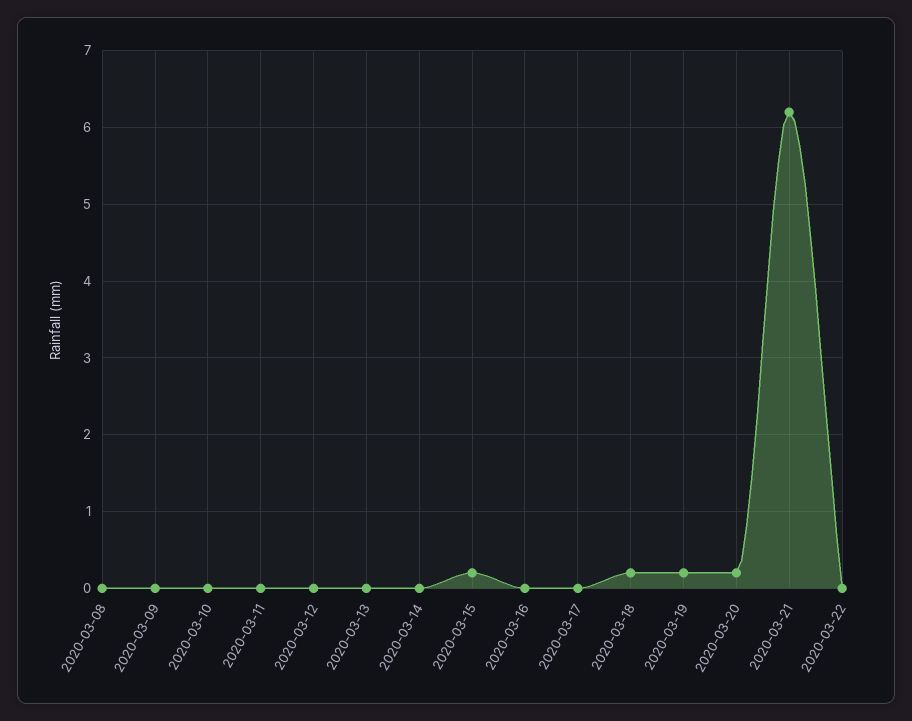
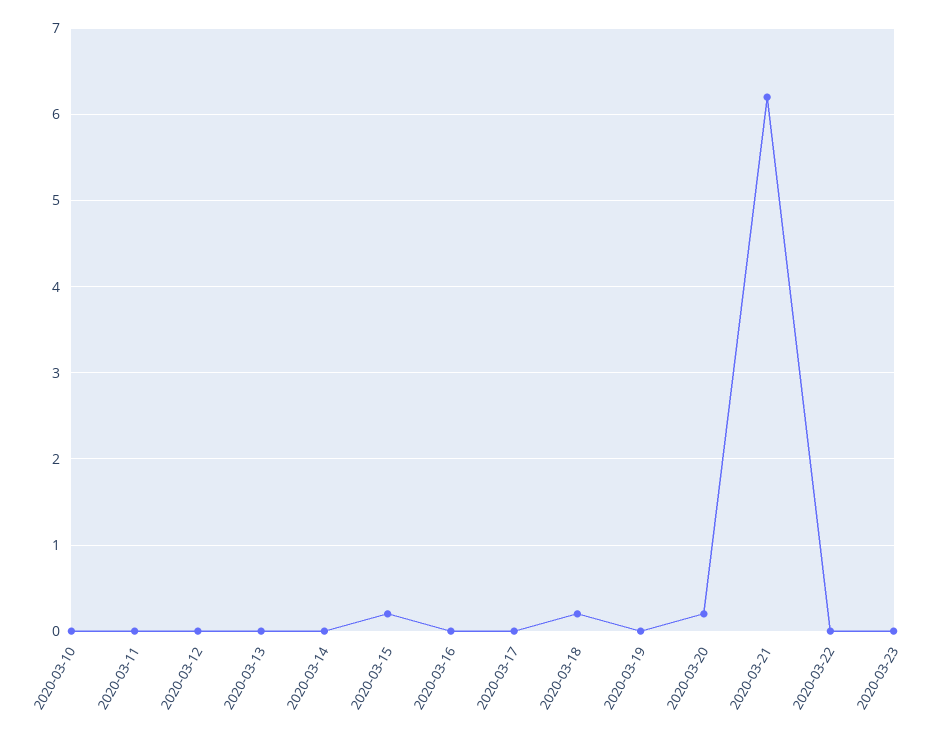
2020-03-08: 0 -> none
2020-03-09: 0 -> none
2020-03-19: 0.2 -> 0
2020-03-23: none -> 0

